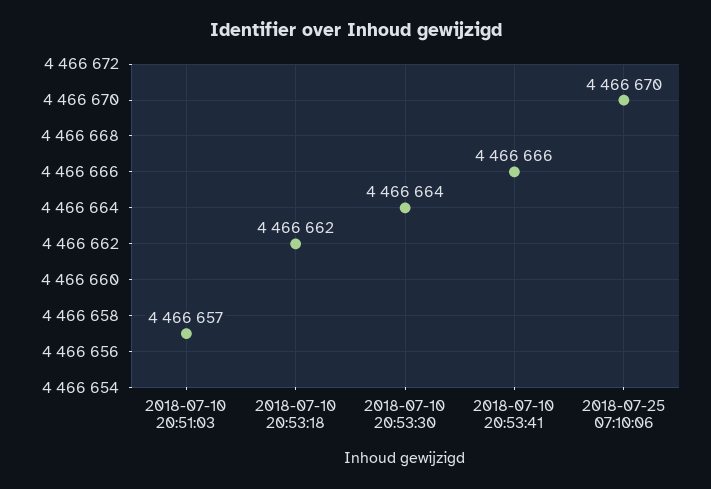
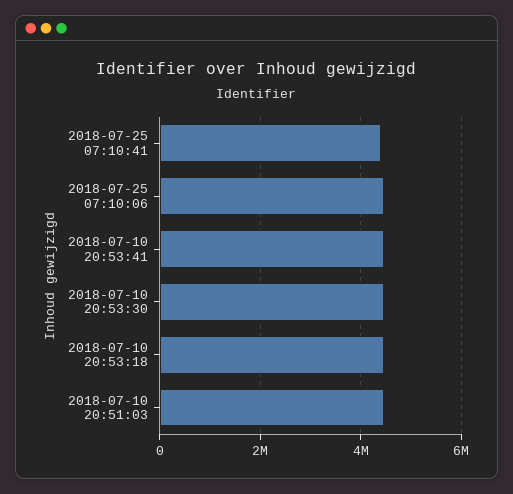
2018-07-25 07:10:41: none -> 4400000

